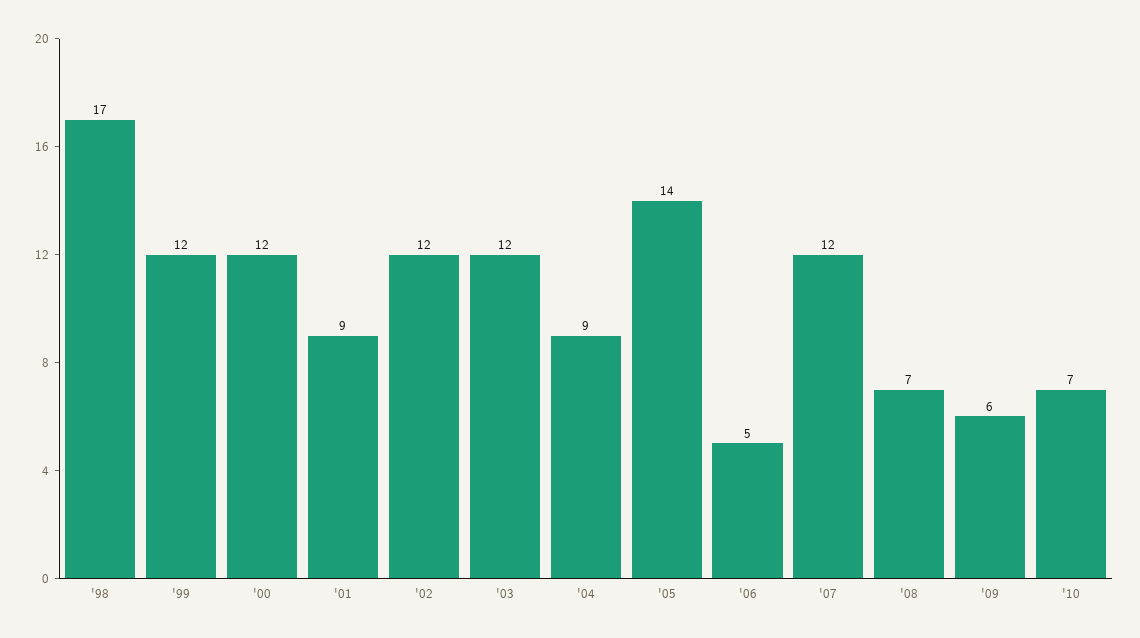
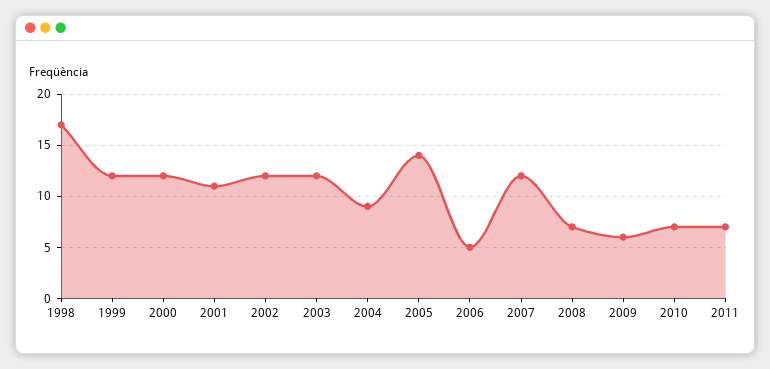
'01: 9 -> 11
2011: none -> 7

